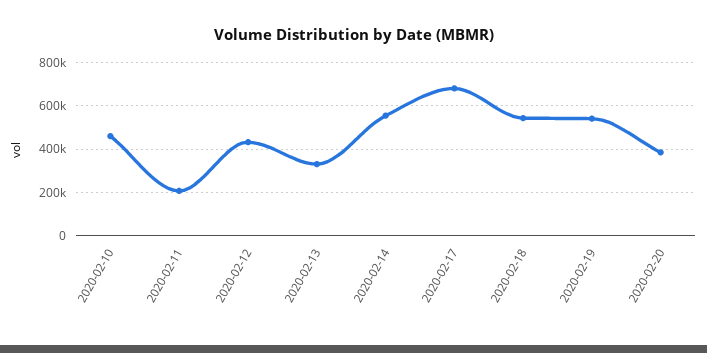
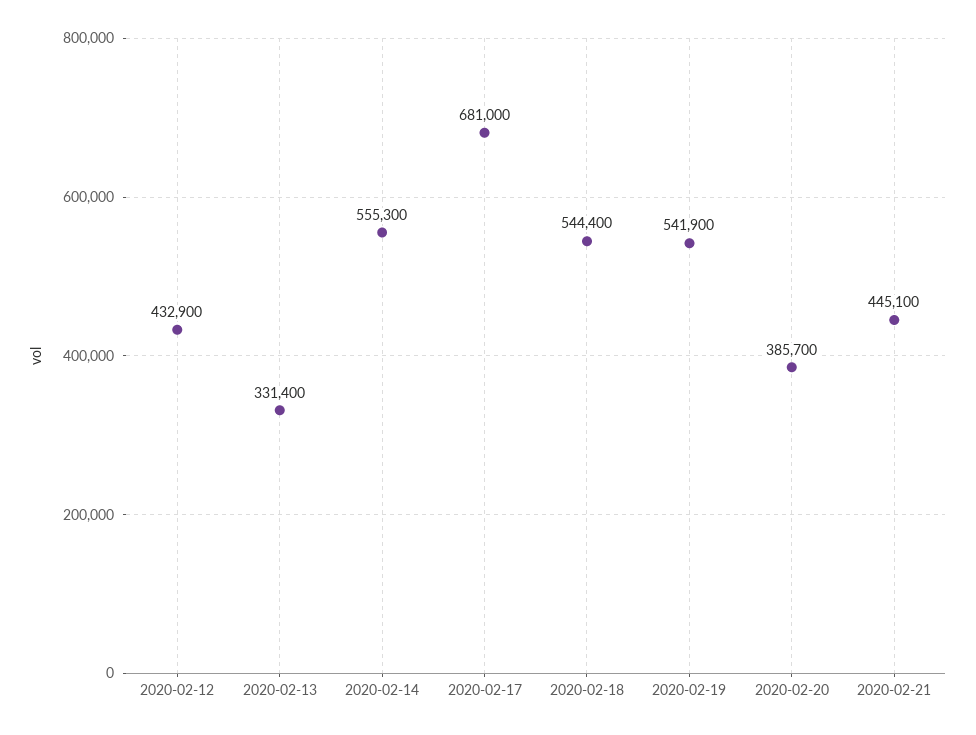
2020-02-10: 450000 -> none
2020-02-11: 200000 -> none
2020-02-21: none -> 445100

